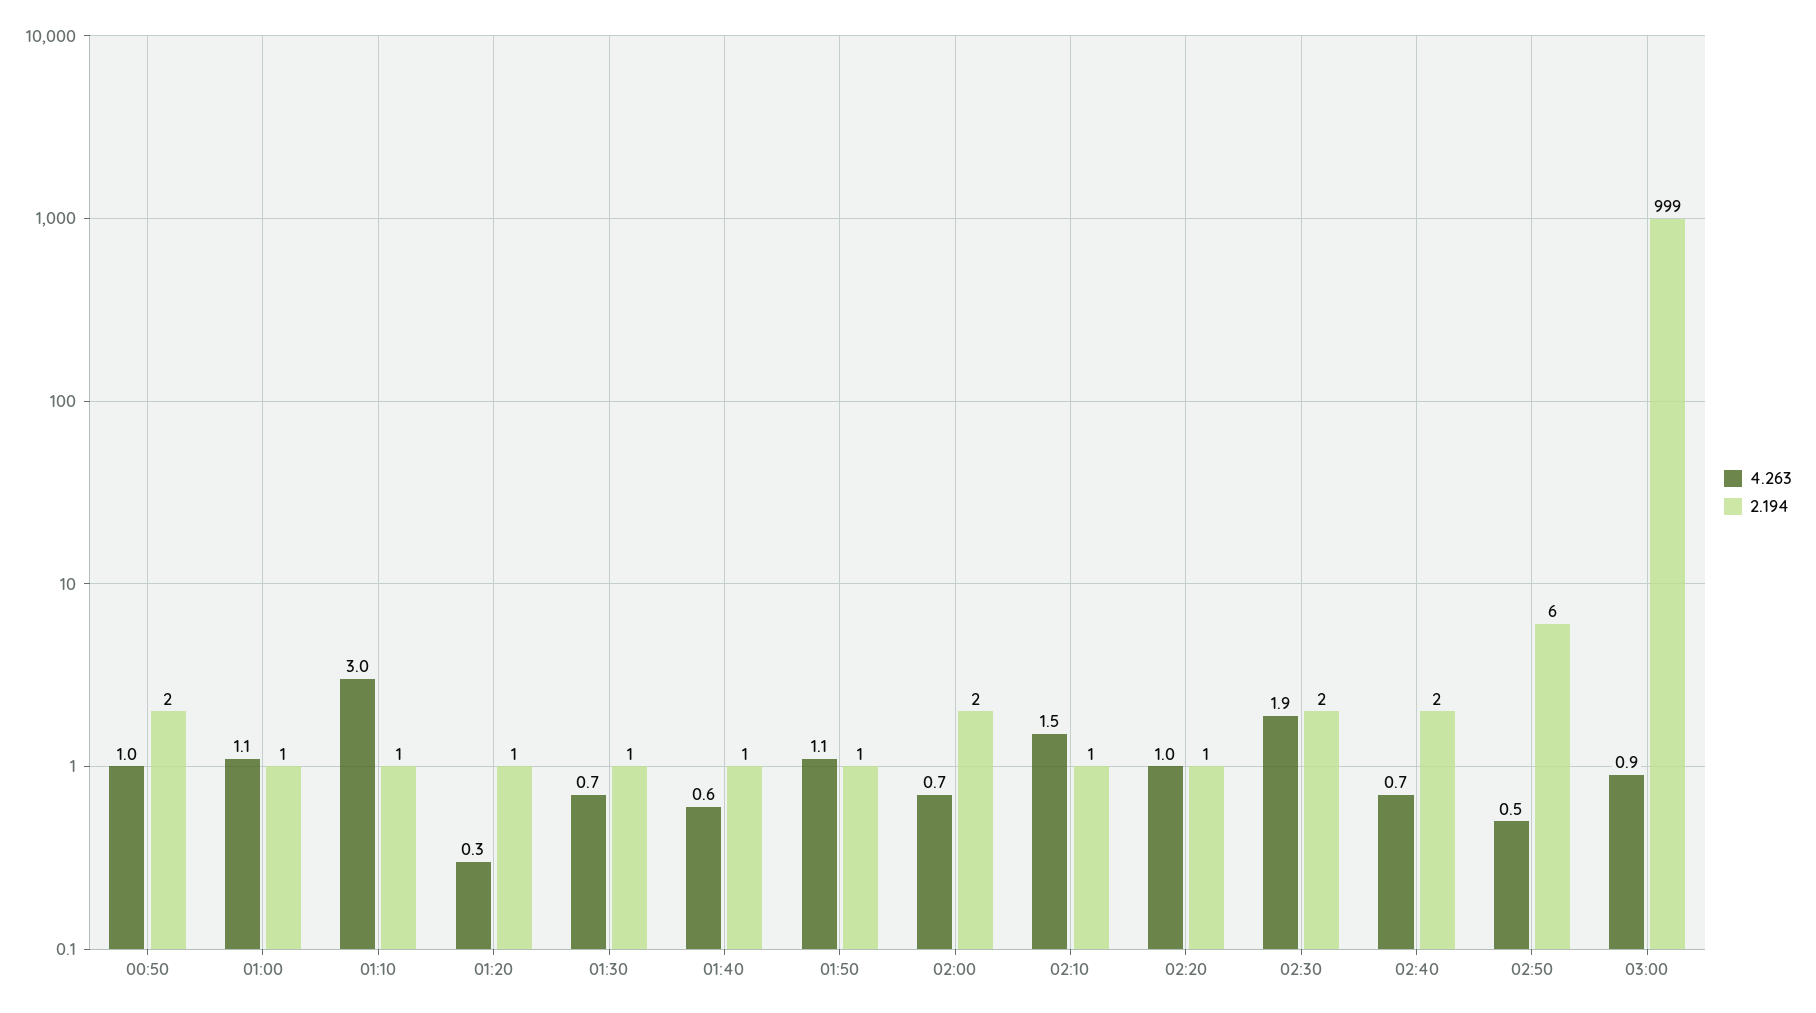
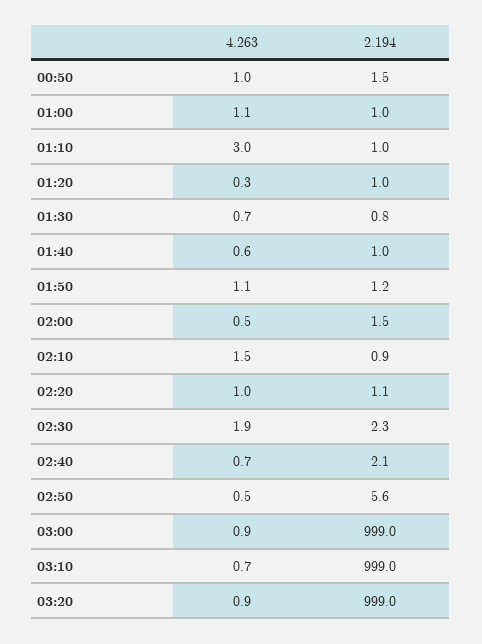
4.263, 02:00: 0.7 -> 0.5
4.263, 03:10: none -> 0.7
2.194, 03:10: none -> 999
4.263, 03:20: none -> 0.9
2.194, 03:20: none -> 999

